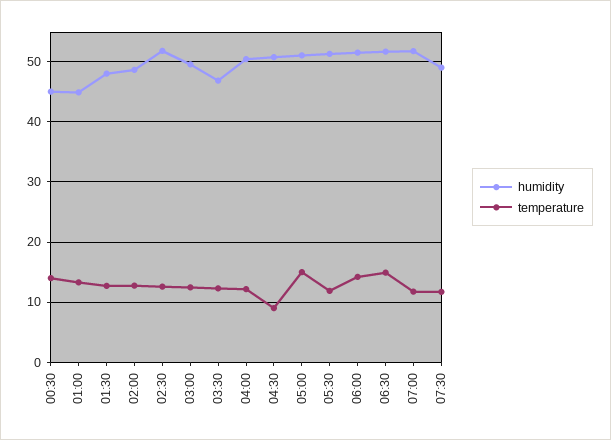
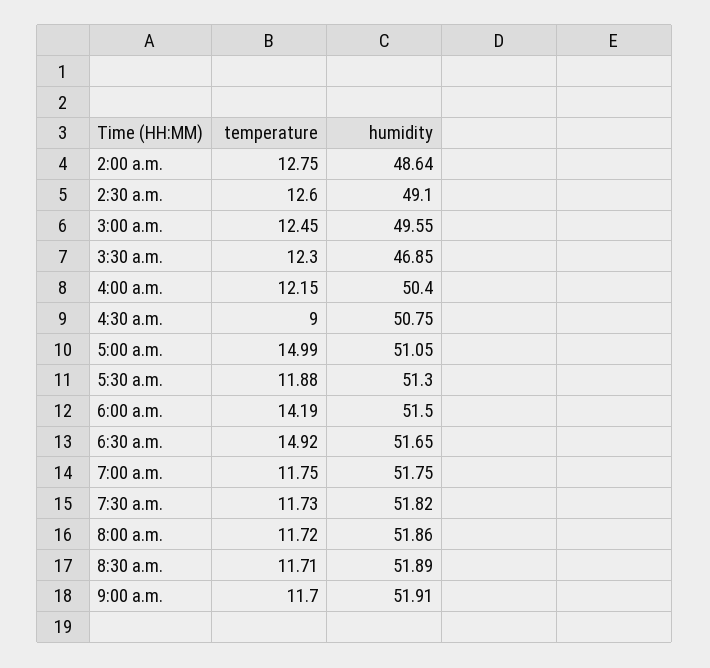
humidity, 00:30: 45 -> none
temperature, 00:30: 14 -> none
humidity, 01:00: 45 -> none
temperature, 01:00: 13 -> none
humidity, 01:30: 48 -> none
temperature, 01:30: 13 -> none
humidity, 02:30: 52 -> 49.1
humidity, 07:30: 49 -> 51.82
temperature, 8:00 a.m.: none -> 11.72
humidity, 8:00 a.m.: none -> 51.86
temperature, 8:30 a.m.: none -> 11.71
humidity, 8:30 a.m.: none -> 51.89
temperature, 9:00 a.m.: none -> 11.7
humidity, 9:00 a.m.: none -> 51.91

